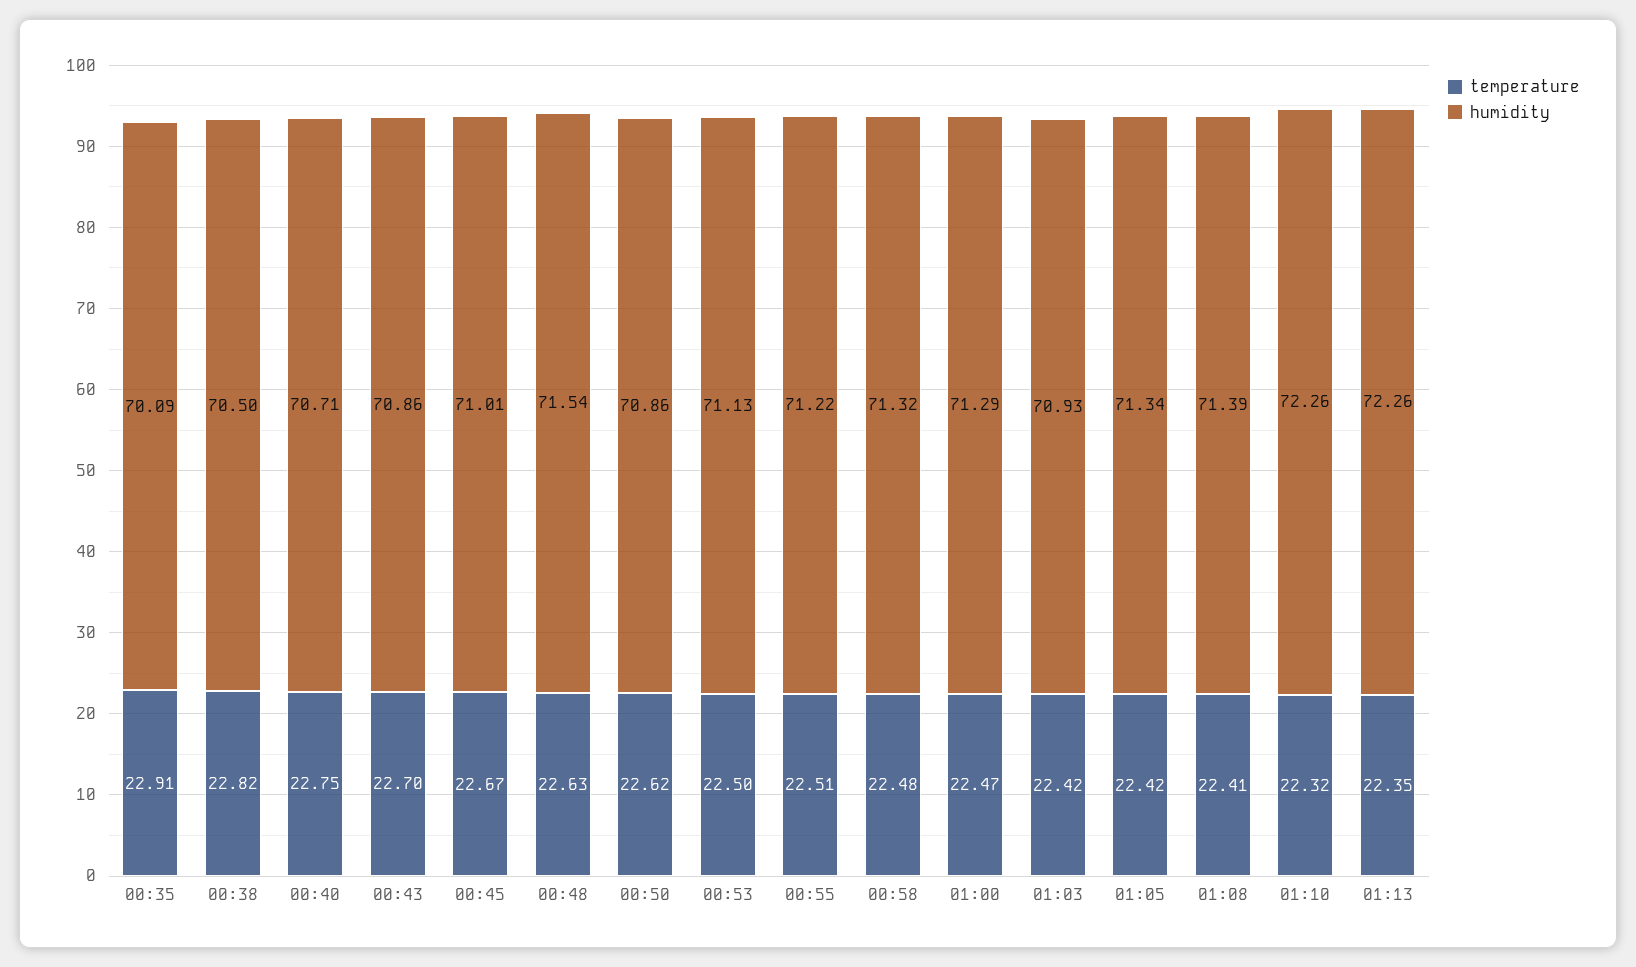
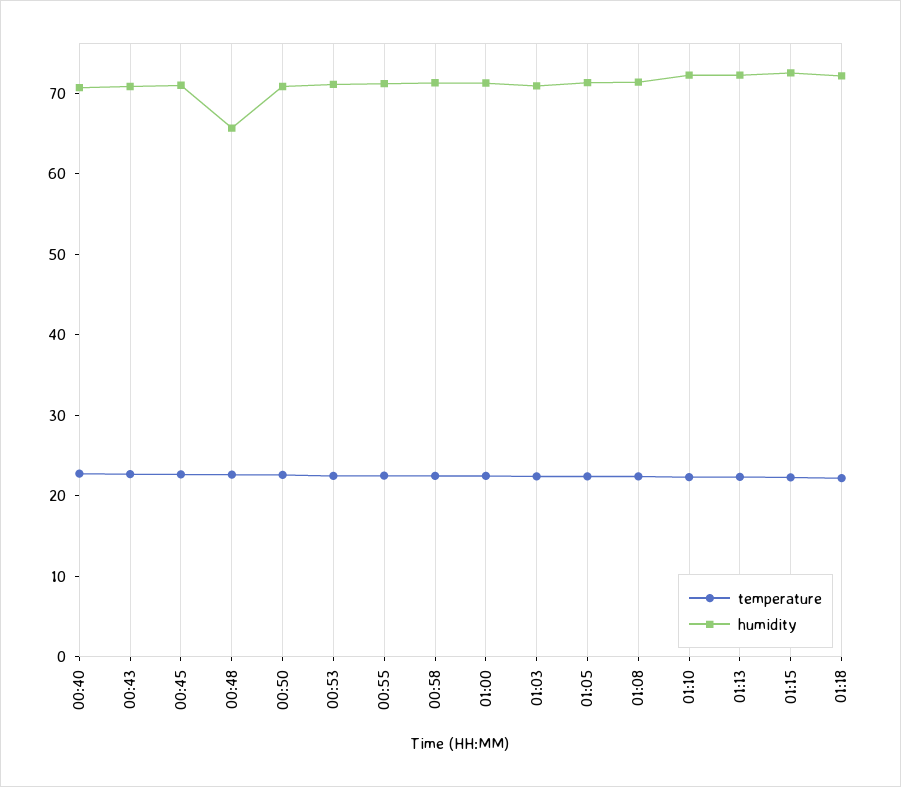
temperature, 00:35: 22.91 -> none
humidity, 00:35: 70.09 -> none
temperature, 00:38: 22.82 -> none
humidity, 00:38: 70.5 -> none
humidity, 00:48: 71.54 -> 66
temperature, 01:15: none -> 22
humidity, 01:15: none -> 72
temperature, 01:18: none -> 22
humidity, 01:18: none -> 72

